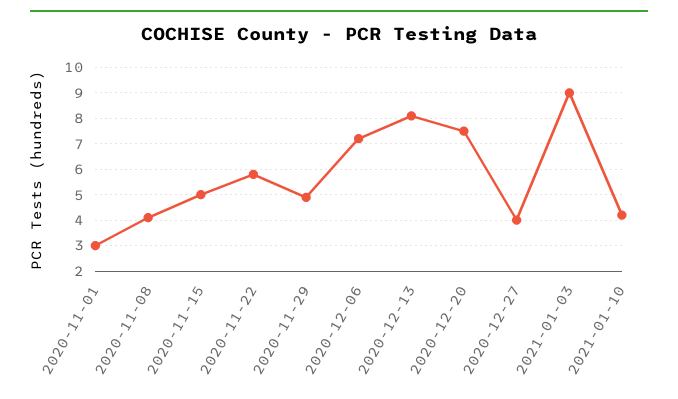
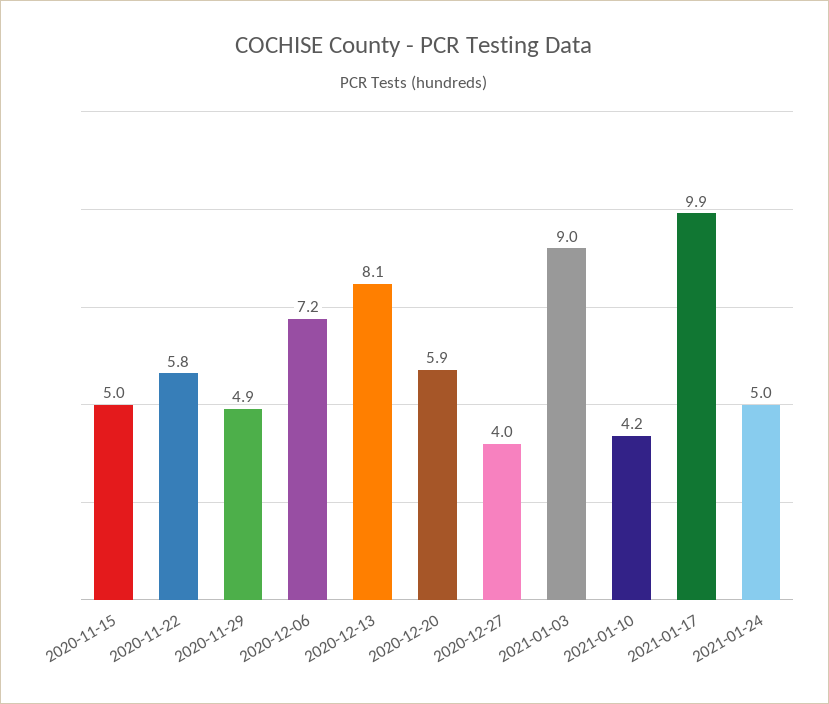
2020-11-01: 3 -> none
2020-11-08: 4 -> none
2020-12-20: 7.5 -> 5.9
2021-01-17: none -> 9.9
2021-01-24: none -> 5

